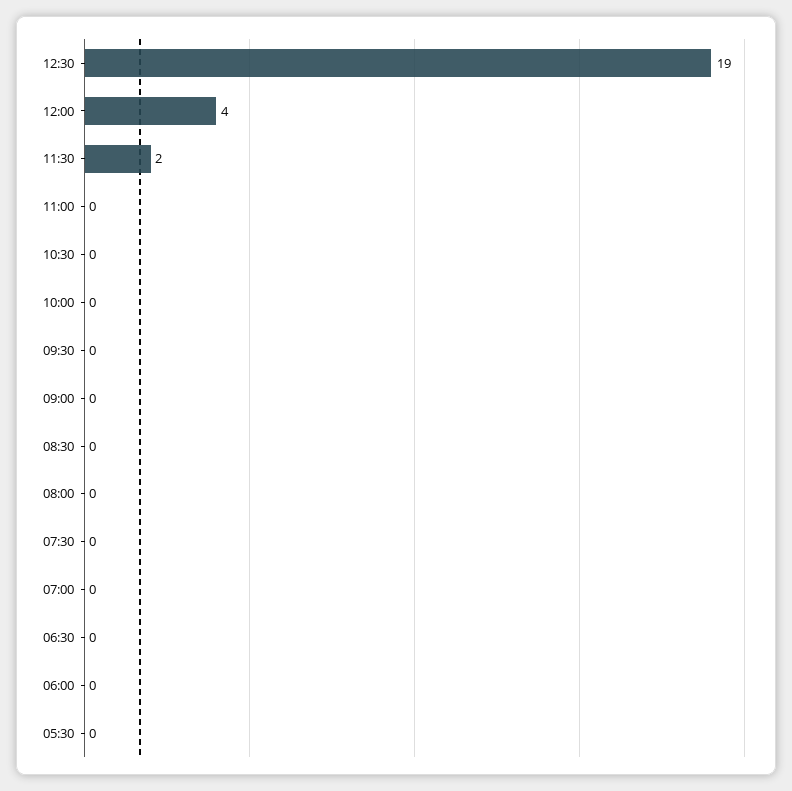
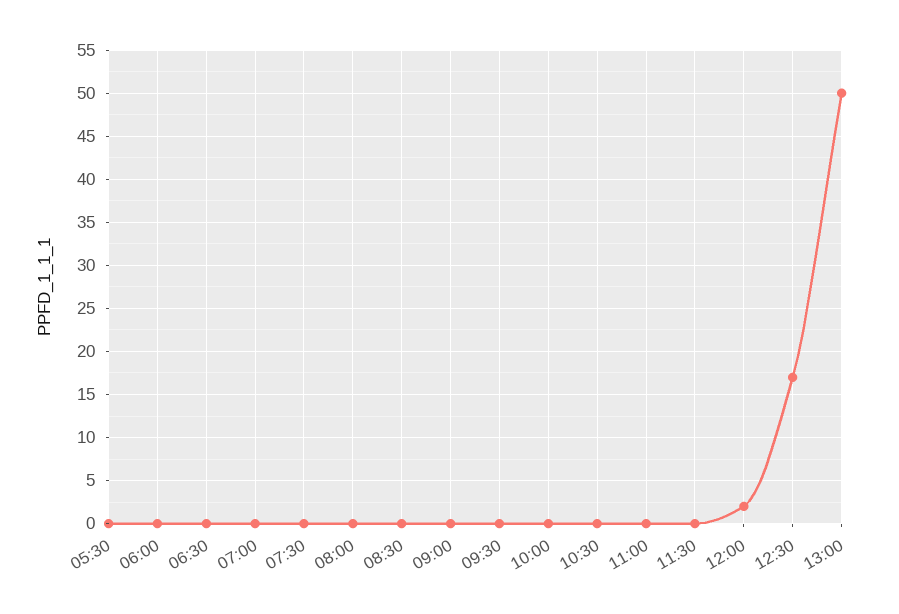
12:30: 19 -> 17
12:00: 4 -> 2
11:30: 2 -> 0
13:00: none -> 50

